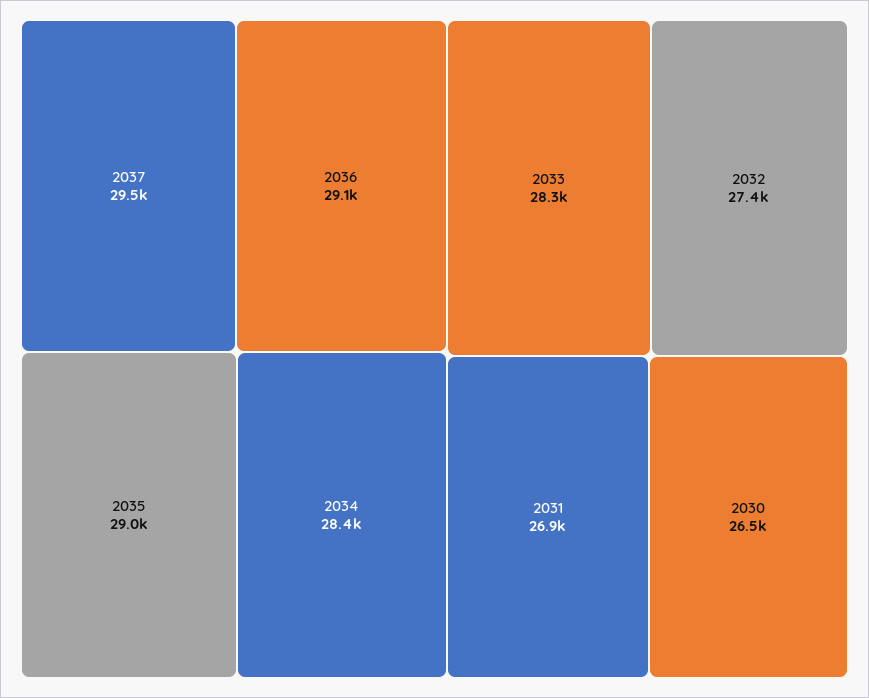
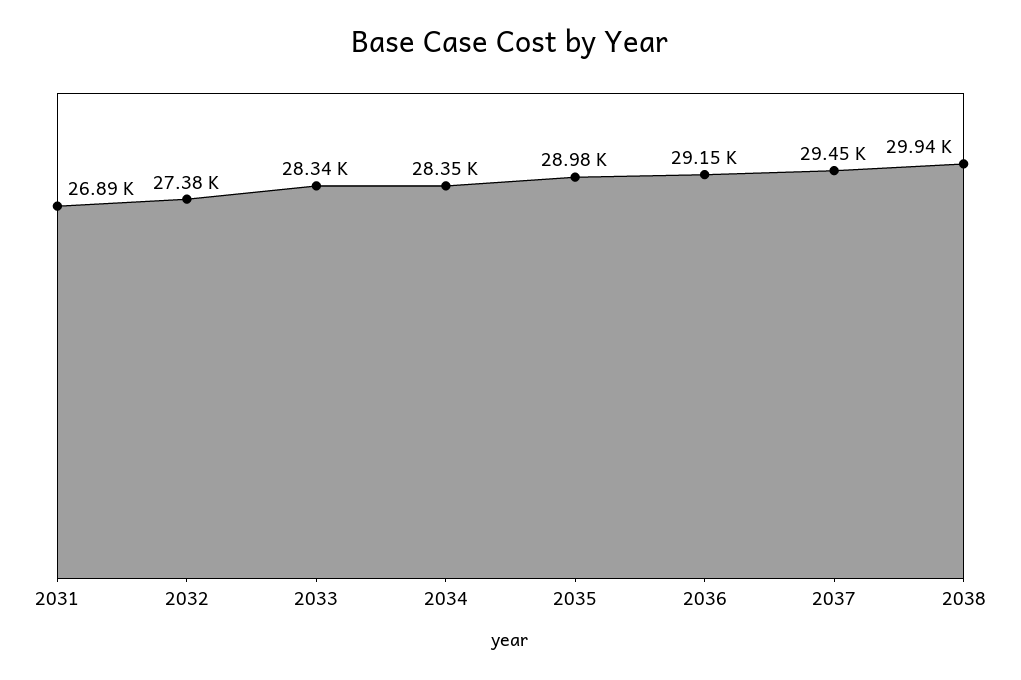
2030: 26500 -> none
2038: none -> 29940

